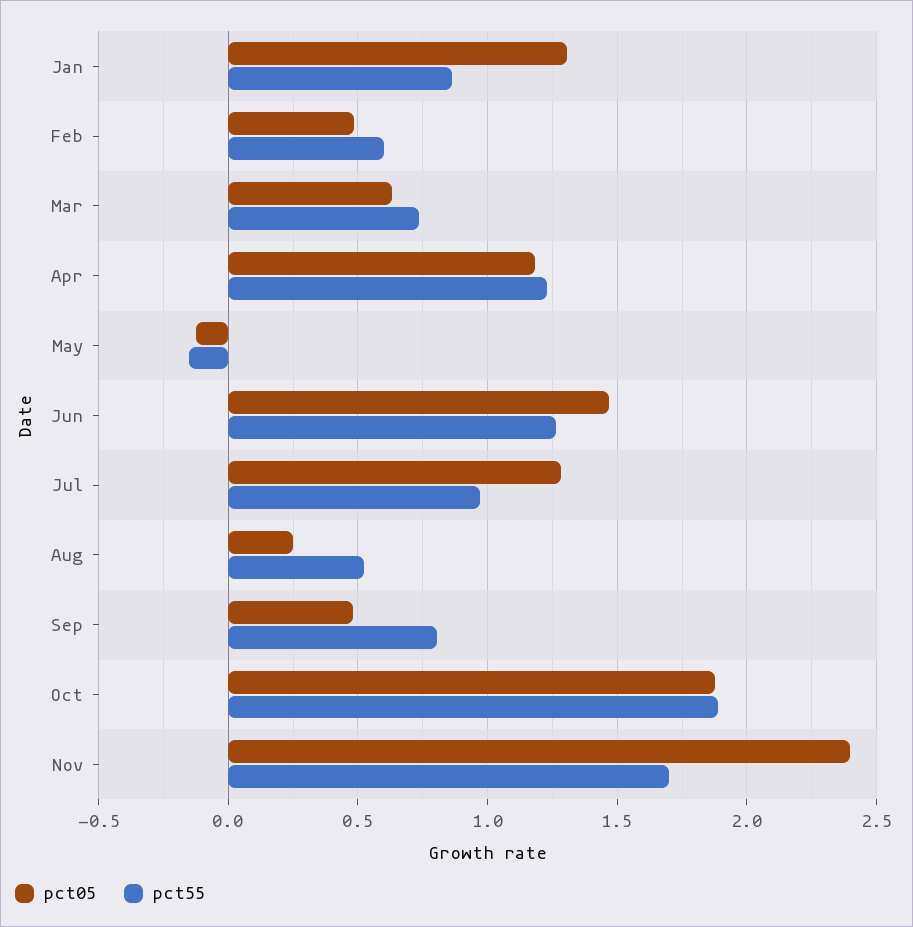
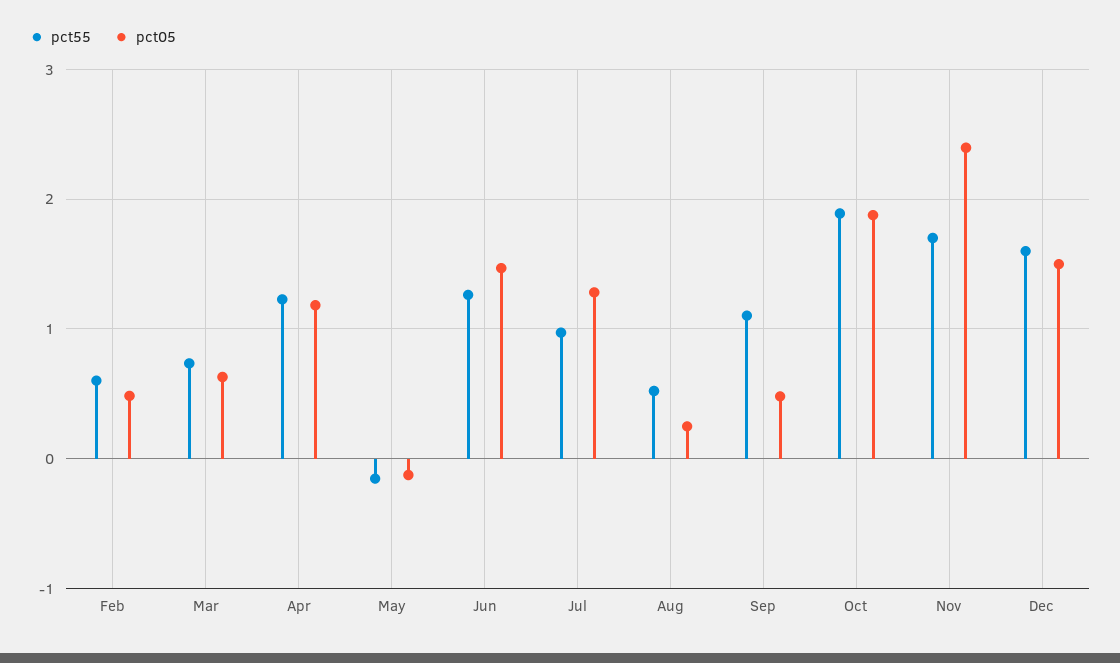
pct05, Jan: 1.3 -> none
pct55, Jan: 0.85 -> none
pct55, Sep: 0.8 -> 1.1
pct55, Dec: none -> 1.6
pct05, Dec: none -> 1.5

